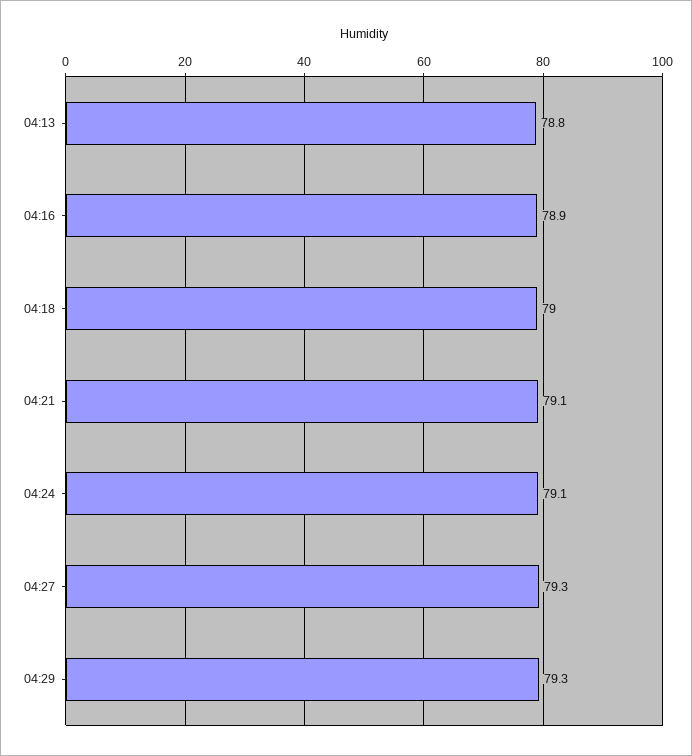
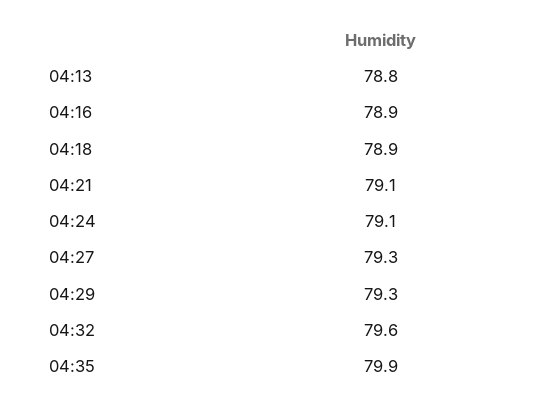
04:18: 79 -> 78.9
04:32: none -> 79.6
04:35: none -> 79.9

